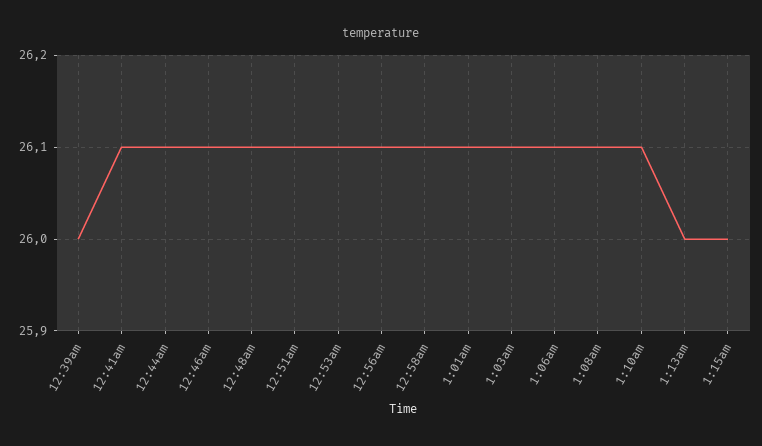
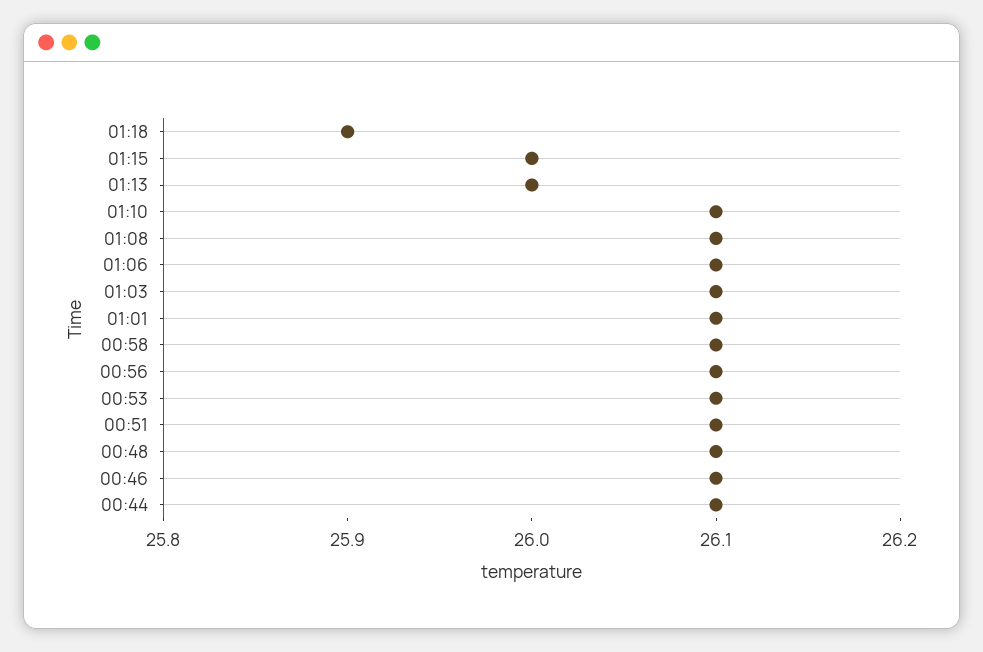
12:39am: 26 -> none
12:41am: 26.1 -> none
01:18: none -> 25.9

